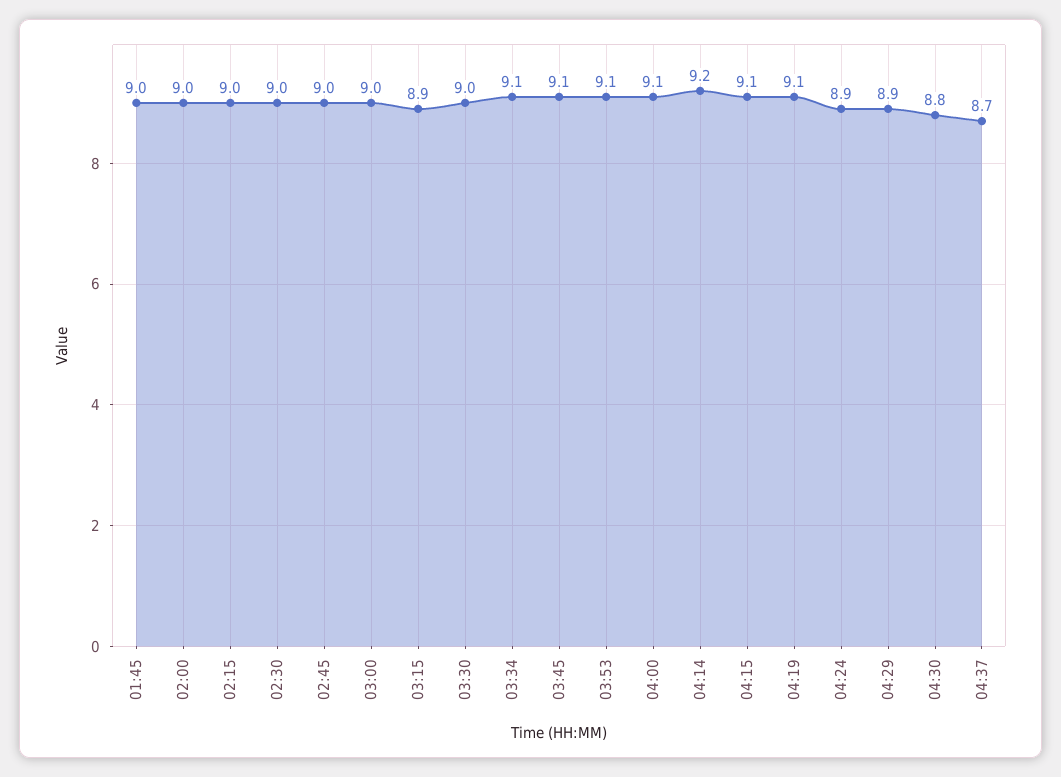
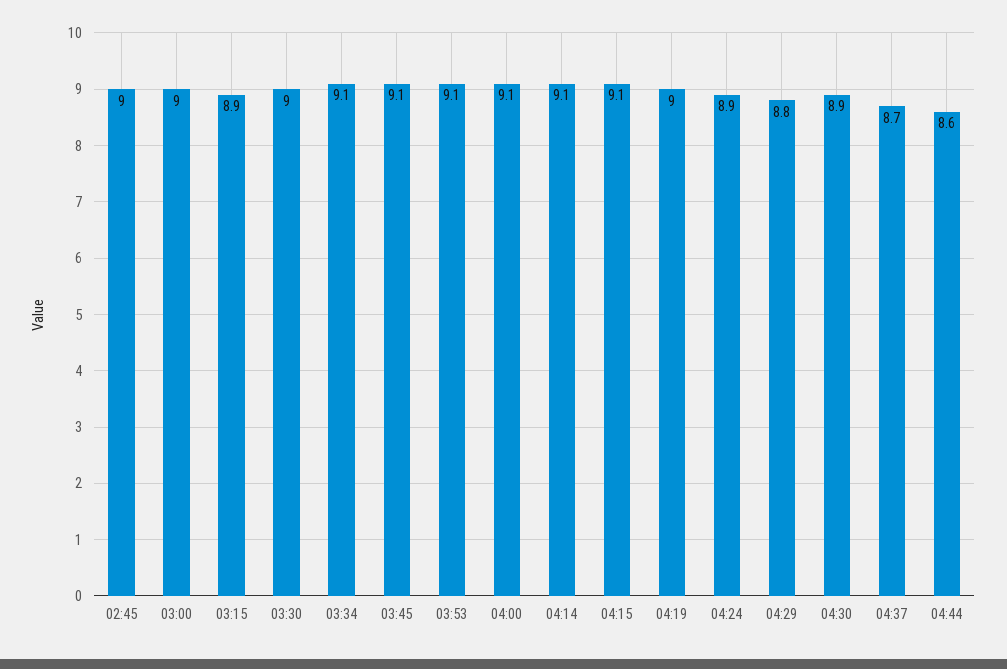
01:45: 9 -> none
02:00: 9 -> none
02:15: 9 -> none
02:30: 9 -> none
04:14: 9.2 -> 9.1
04:19: 9.1 -> 9
04:29: 8.9 -> 8.8
04:30: 8.8 -> 8.9
04:44: none -> 8.6

